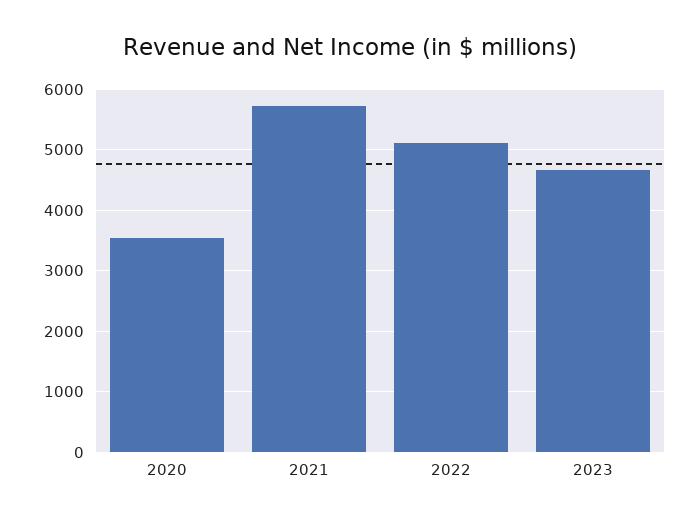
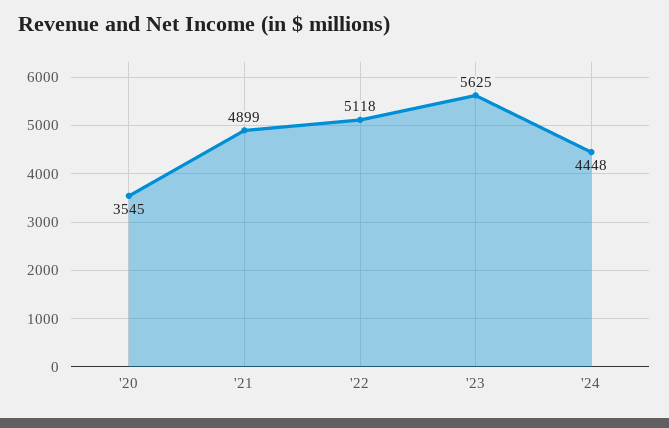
2021: 5700 -> 4899
2023: 4700 -> 5625
'24: none -> 4448

